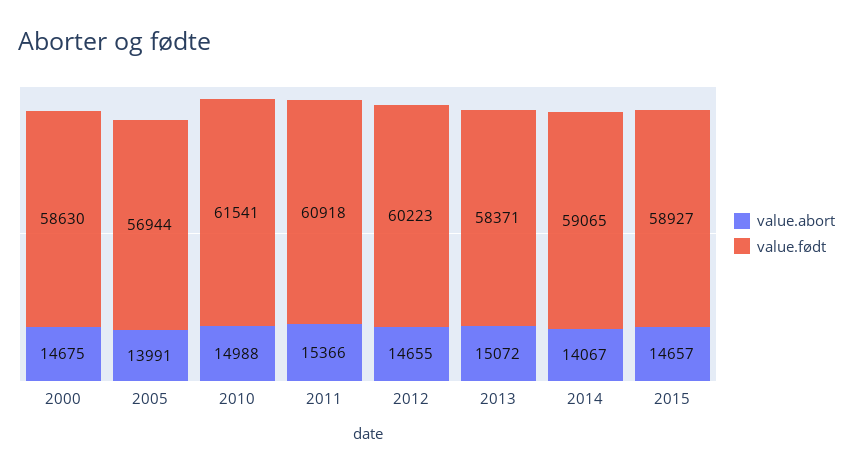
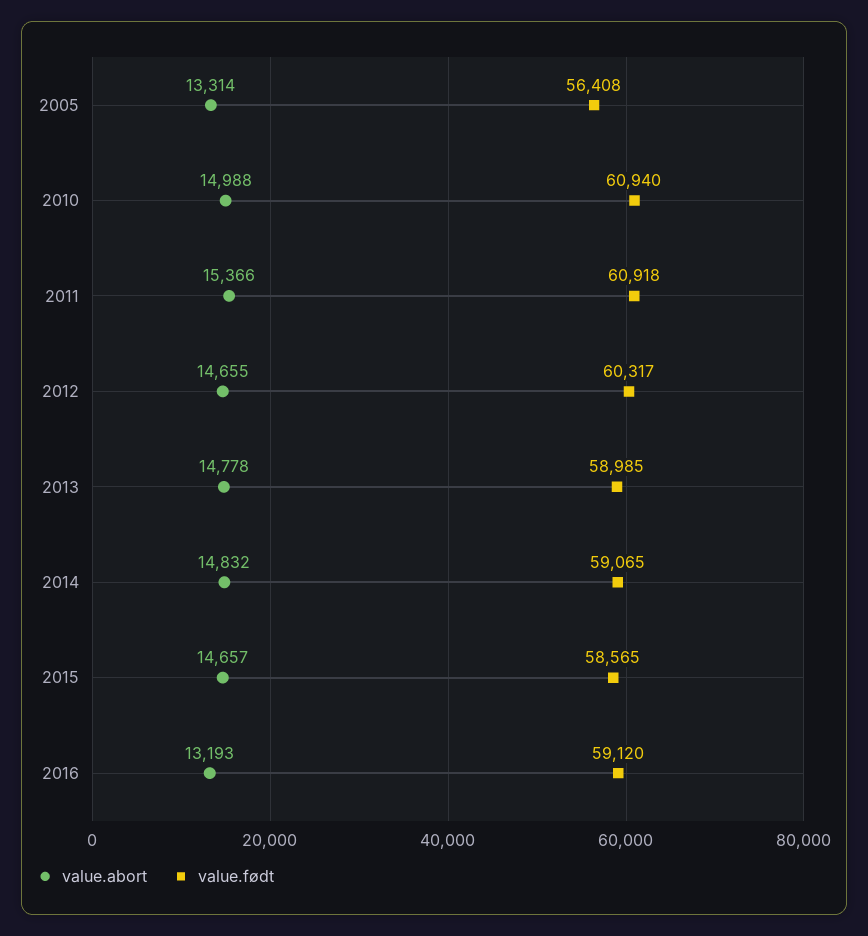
value.abort, 2000: 14675 -> none
value.født, 2000: 58630 -> none
value.abort, 2005: 13991 -> 13314
value.født, 2005: 56944 -> 56408
value.født, 2010: 61541 -> 60940
value.født, 2012: 60223 -> 60317
value.abort, 2013: 15072 -> 14778
value.født, 2013: 58371 -> 58985
value.abort, 2014: 14067 -> 14832
value.født, 2015: 58927 -> 58565
value.abort, 2016: none -> 13193
value.født, 2016: none -> 59120

